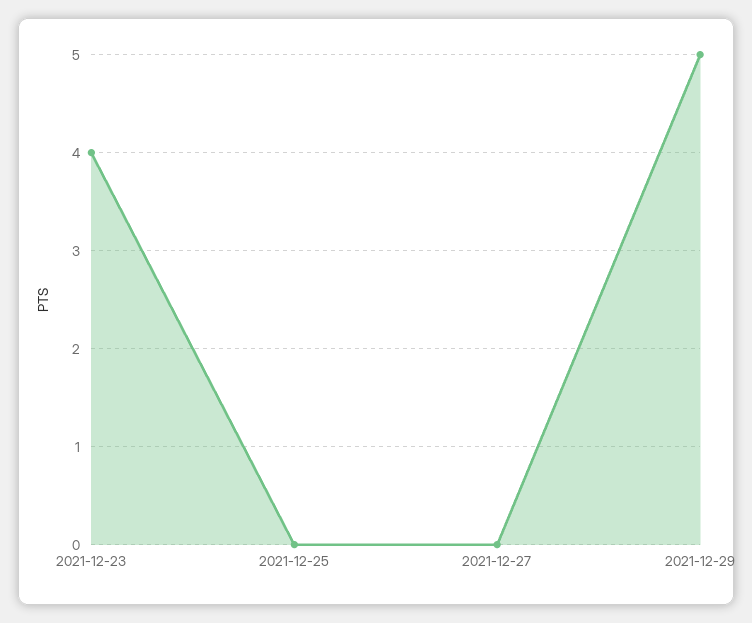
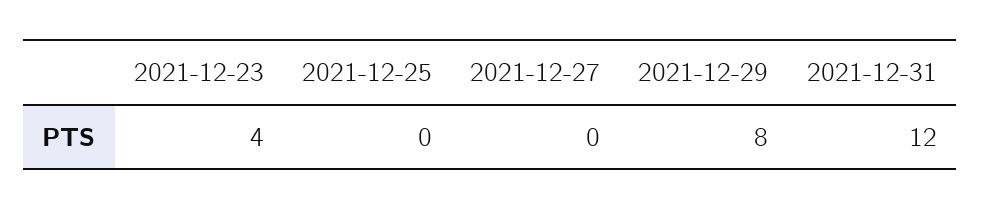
2021-12-29: 5 -> 8
2021-12-31: none -> 12

